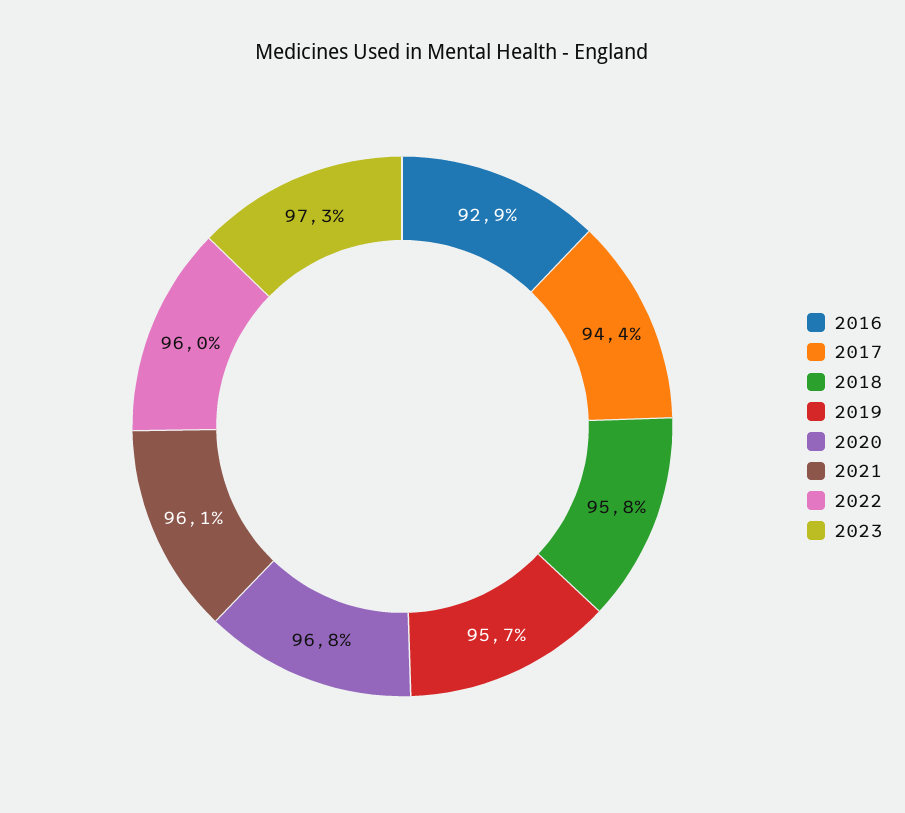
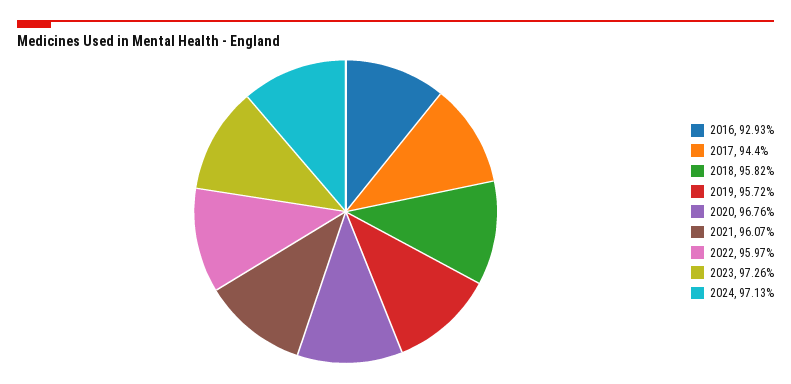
2024: none -> 97.13

